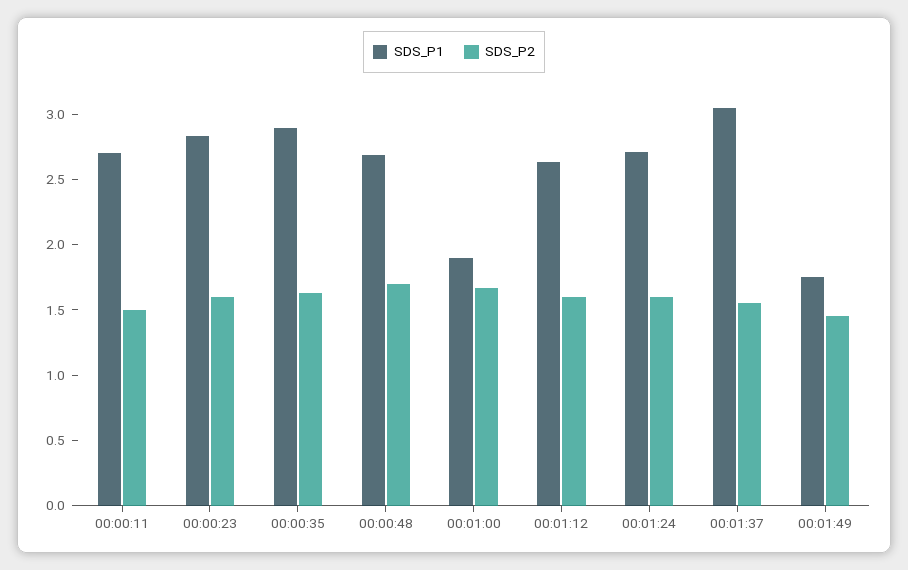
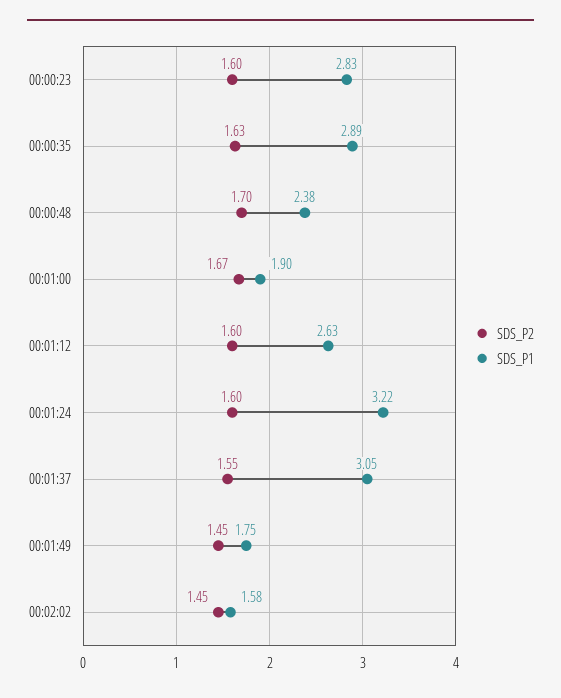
SDS_P1, 00:00:11: 2.7 -> none
SDS_P2, 00:00:11: 1.5 -> none
SDS_P1, 00:00:48: 2.7 -> 2.38
SDS_P1, 00:01:24: 2.7 -> 3.22
SDS_P2, 00:02:02: none -> 1.45
SDS_P1, 00:02:02: none -> 1.58

